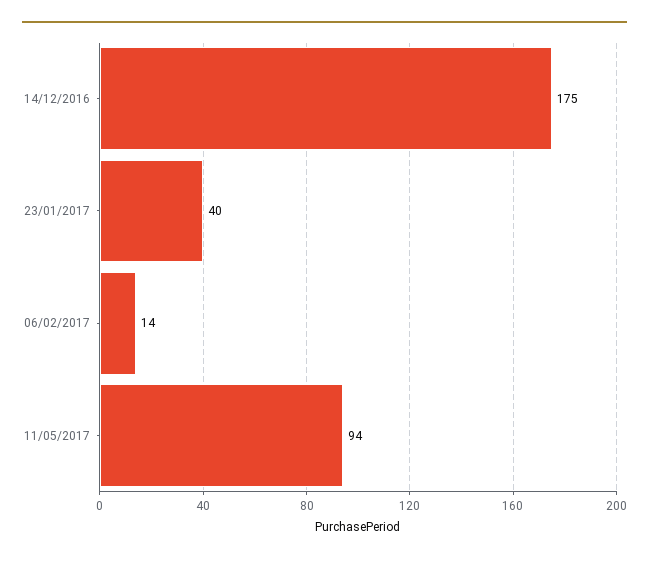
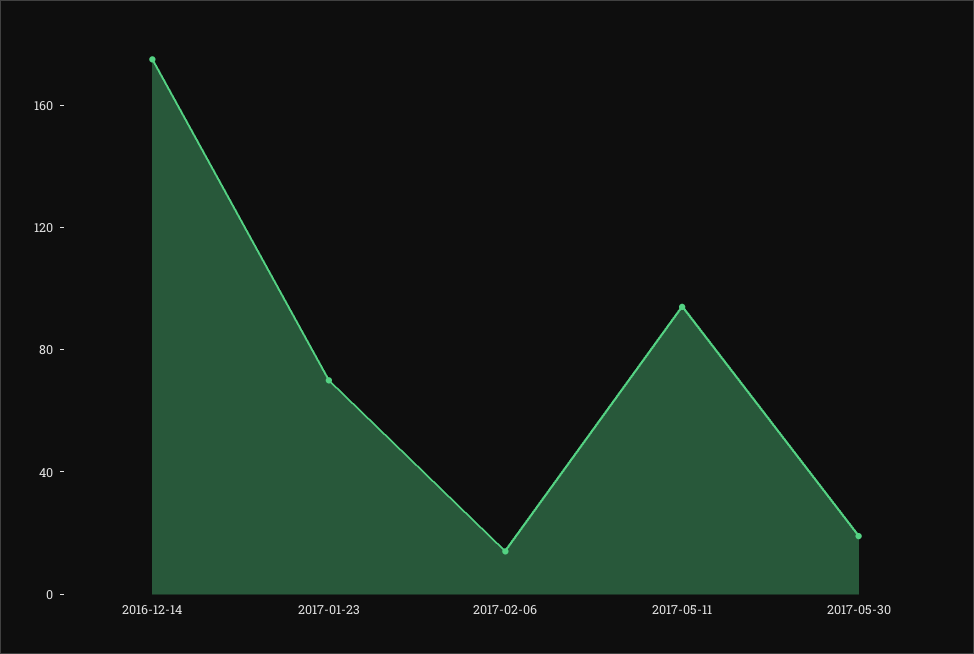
23/01/2017: 40 -> 70
2017-05-30: none -> 20

